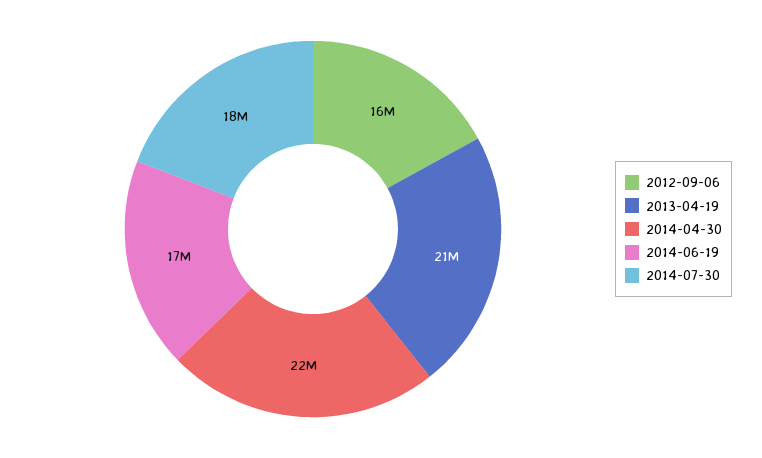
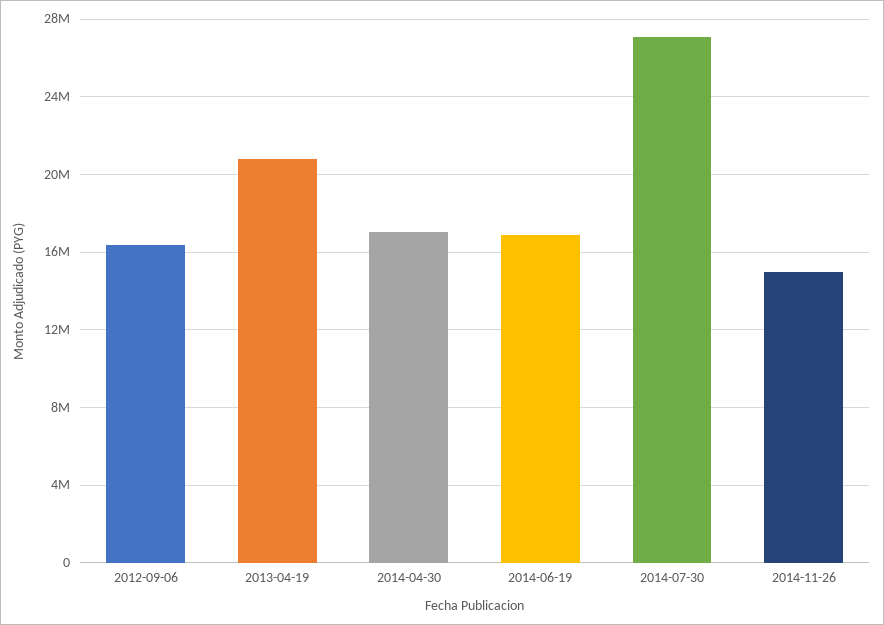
2014-04-30: 22000000 -> 17000000
2014-07-30: 18000000 -> 27000000
2014-11-26: none -> 15000000

